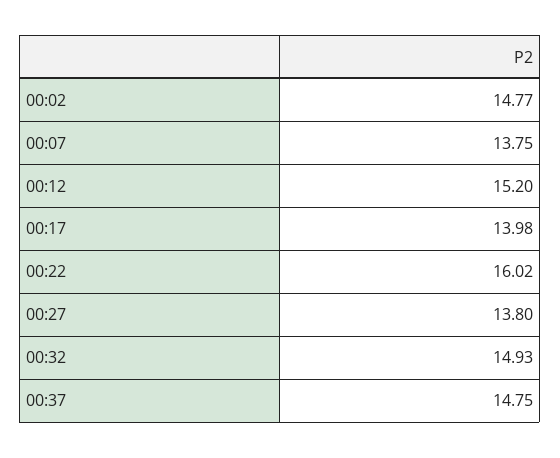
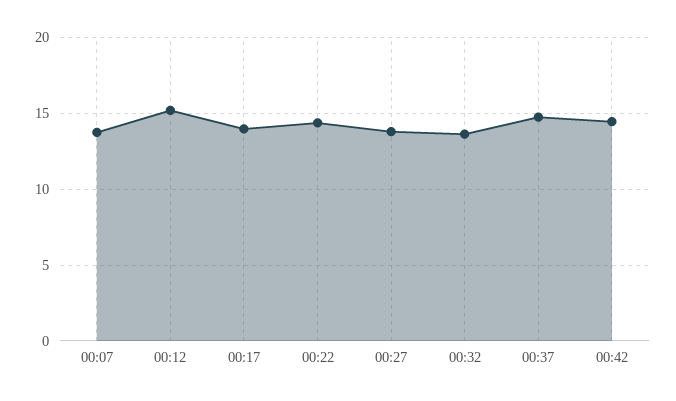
00:02: 14.77 -> none
00:22: 16.02 -> 14.5
00:32: 14.93 -> 13.5
00:42: none -> 14.5

